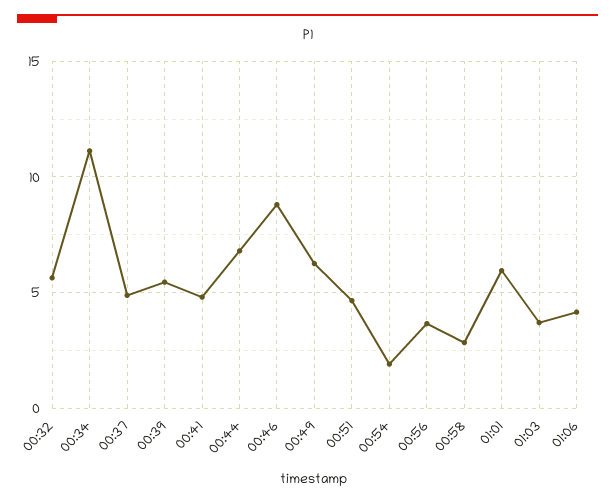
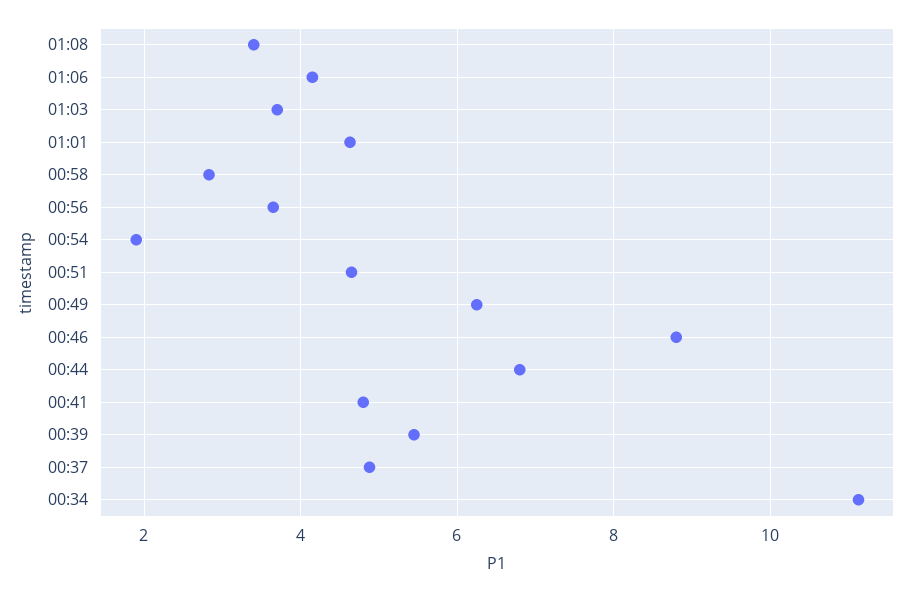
00:32: 5.5 -> none
01:01: 6 -> 4.6
01:08: none -> 3.4

